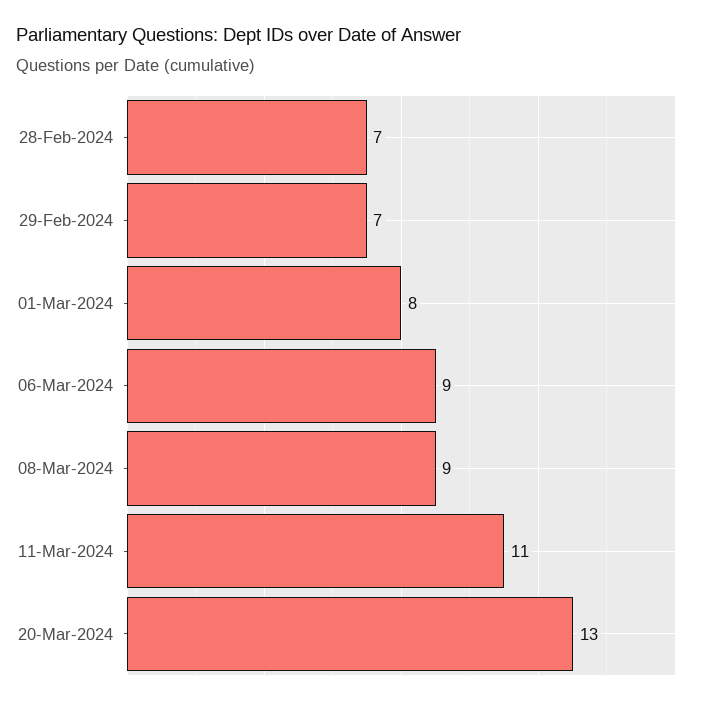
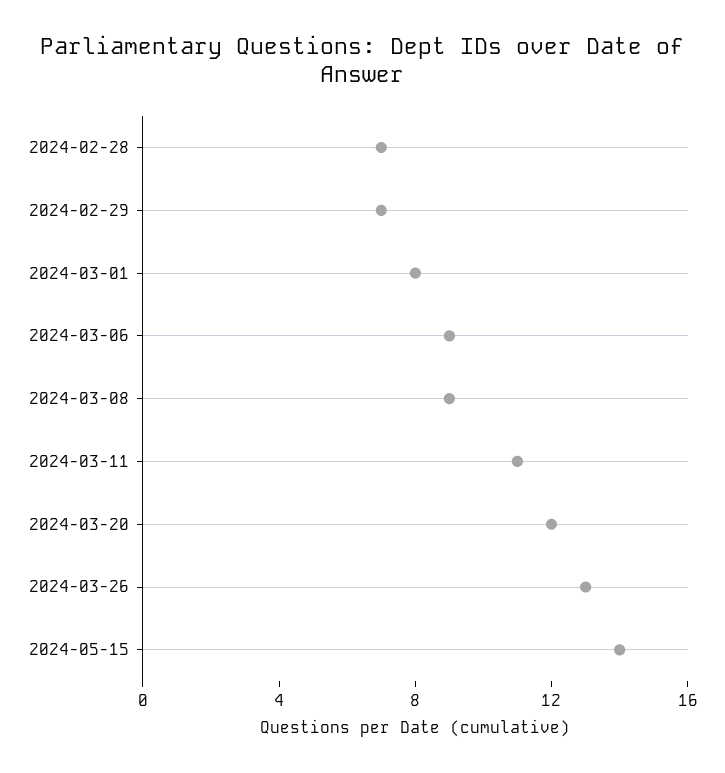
20-Mar-2024: 13 -> 12
2024-03-26: none -> 13
2024-05-15: none -> 14

